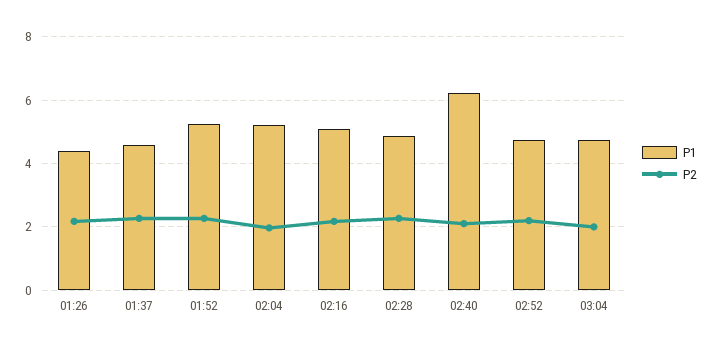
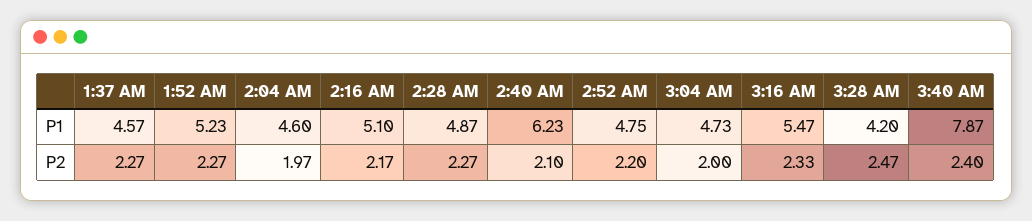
P1, 01:26: 4.4 -> none
P2, 01:26: 2.2 -> none
P1, 02:04: 5.2 -> 4.6
P1, 3:16 AM: none -> 5.47
P1, 3:28 AM: none -> 4.2
P1, 3:40 AM: none -> 7.87
P2, 3:16 AM: none -> 2.33
P2, 3:28 AM: none -> 2.47
P2, 3:40 AM: none -> 2.4

